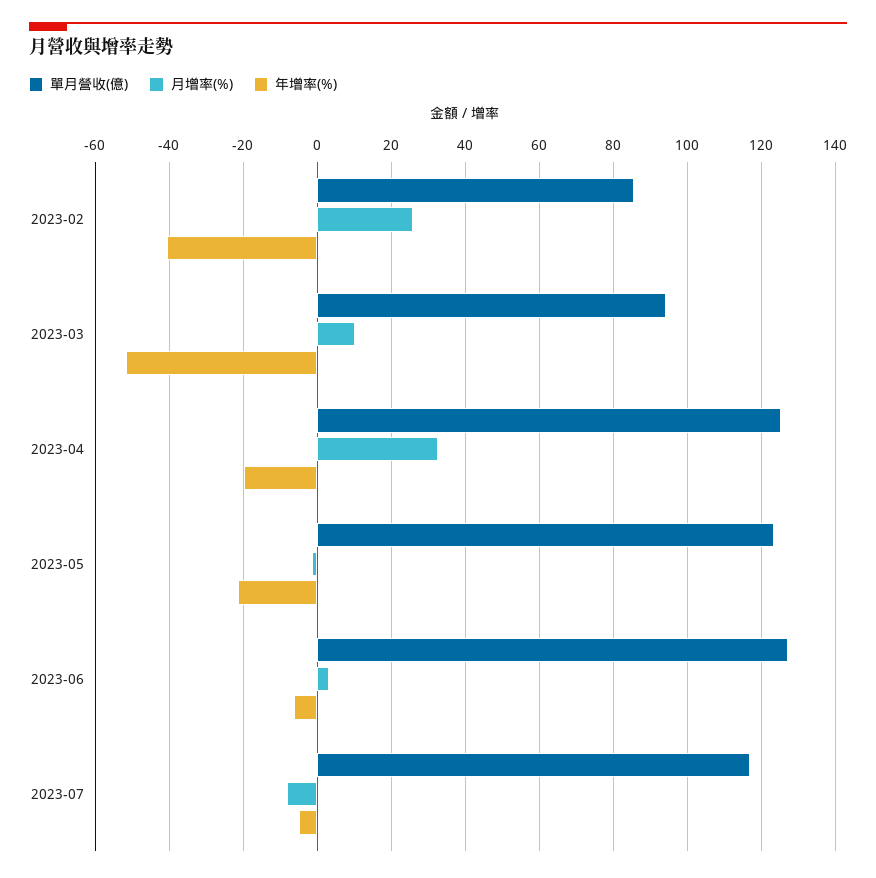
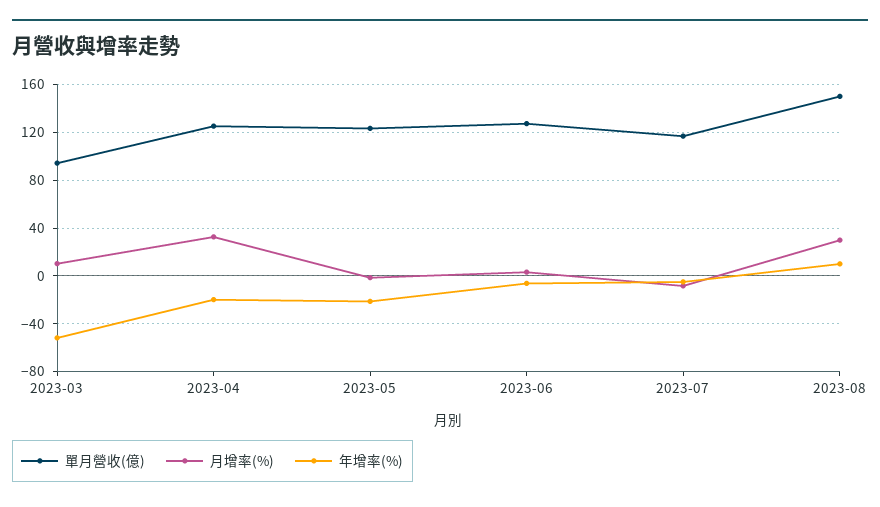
單月營收(億), 2023-02: 86 -> none
月增率(%), 2023-02: 26 -> none
年增率(%), 2023-02: -40 -> none
單月營收(億), 2023-08: none -> 150
月增率(%), 2023-08: none -> 30
年增率(%), 2023-08: none -> 10

